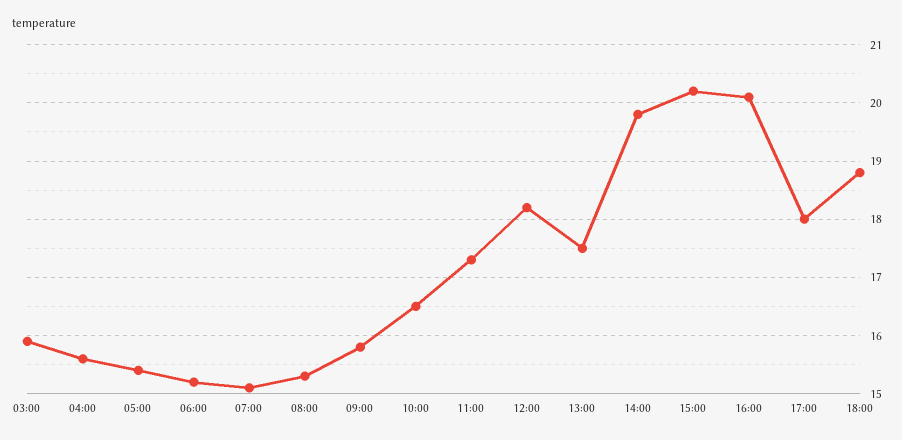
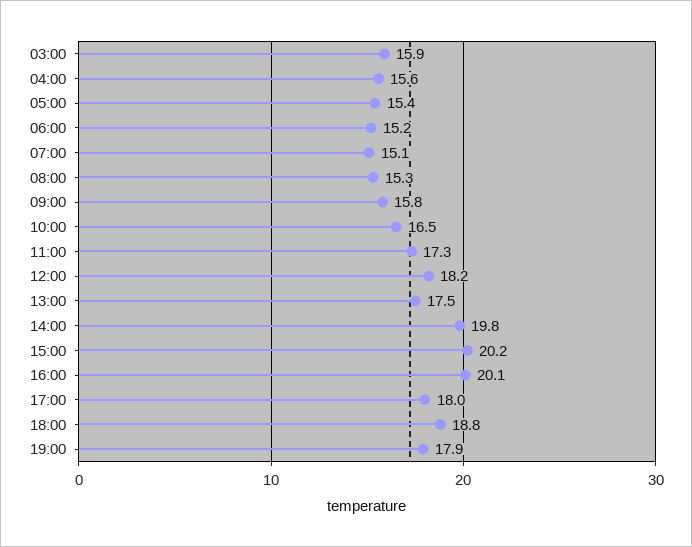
19:00: none -> 17.9

